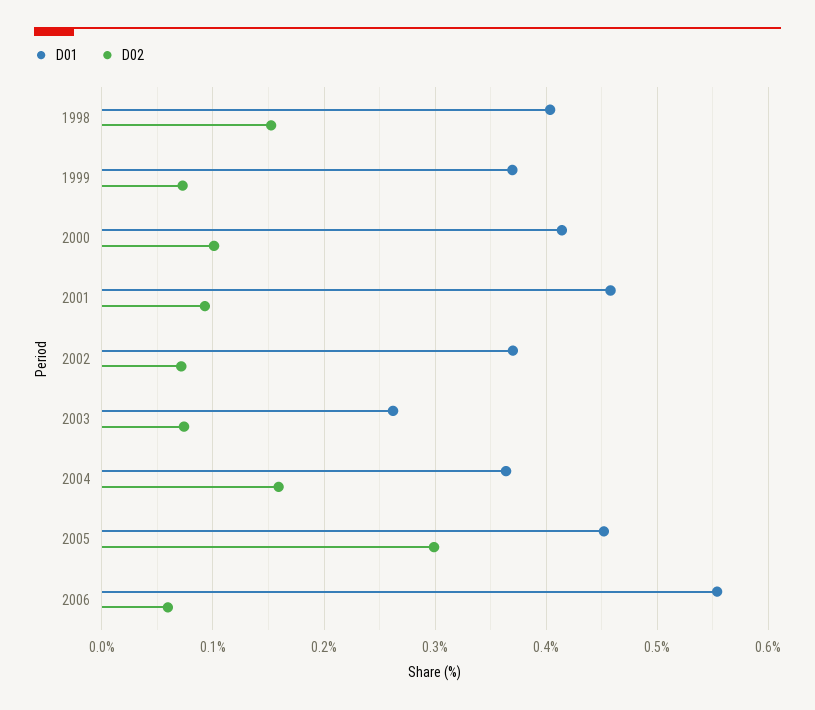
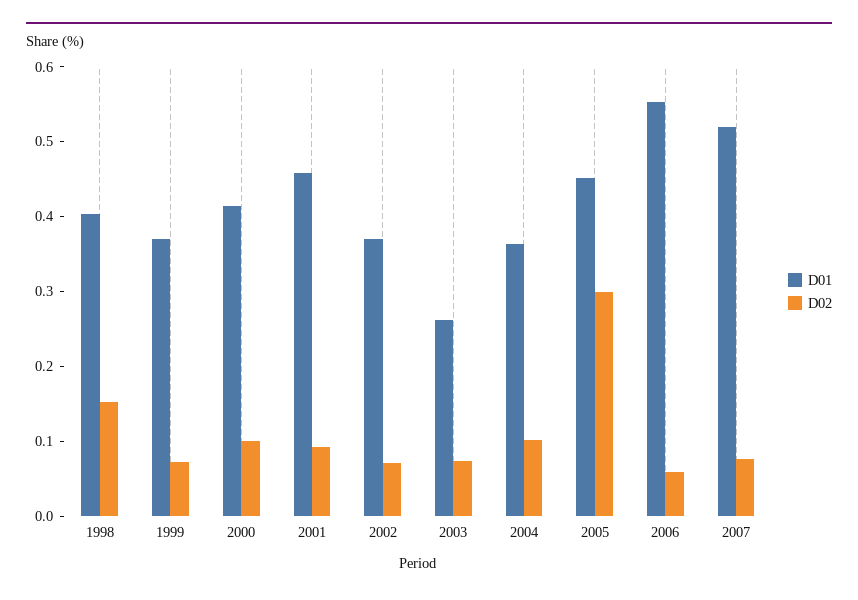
D02, 2004: 0.16 -> 0.1
D01, 2007: none -> 0.52
D02, 2007: none -> 0.08

